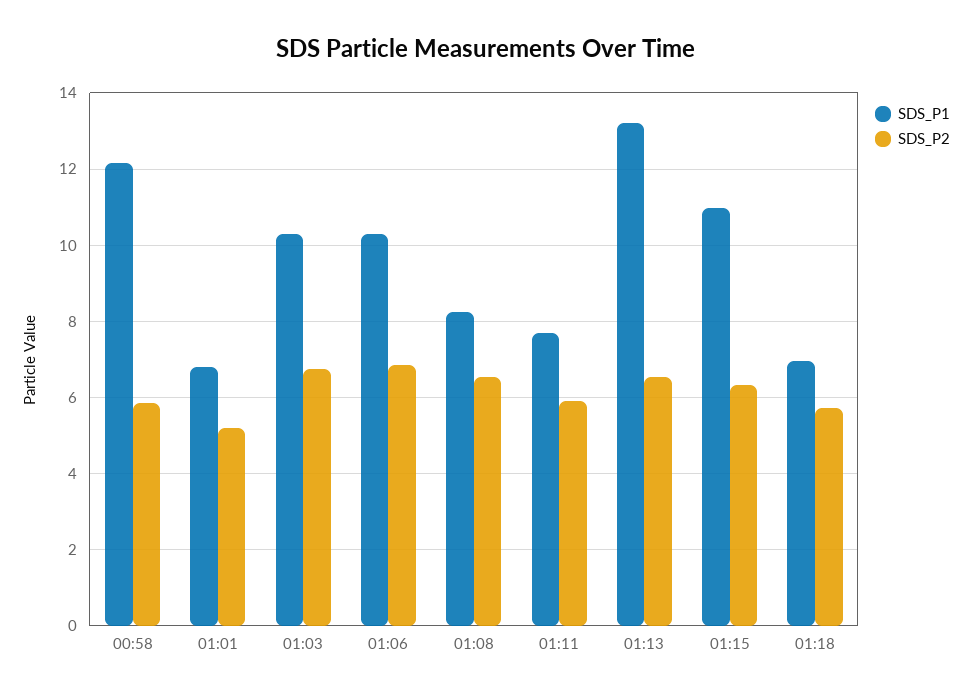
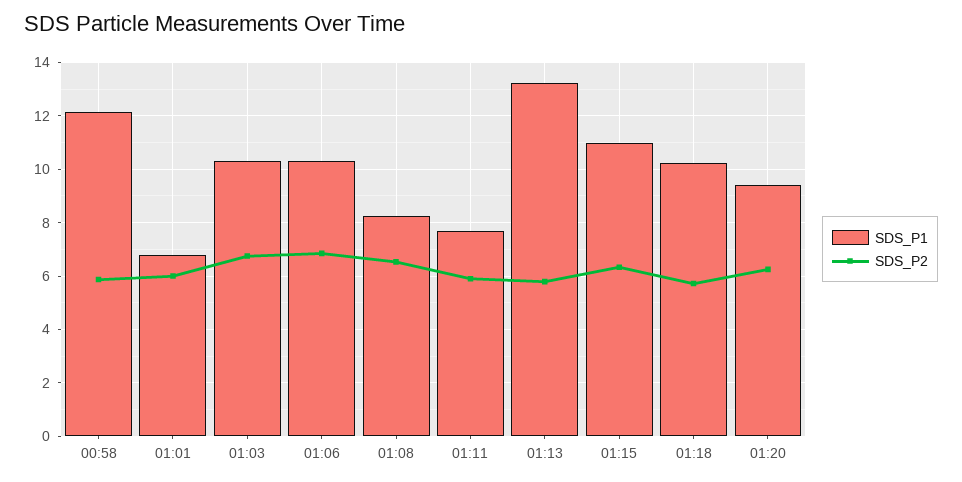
SDS_P2, 01:01: 5.2 -> 6
SDS_P2, 01:13: 6.6 -> 5.75
SDS_P1, 01:18: 7 -> 10.25
SDS_P1, 01:20: none -> 9.5
SDS_P2, 01:20: none -> 6.25

